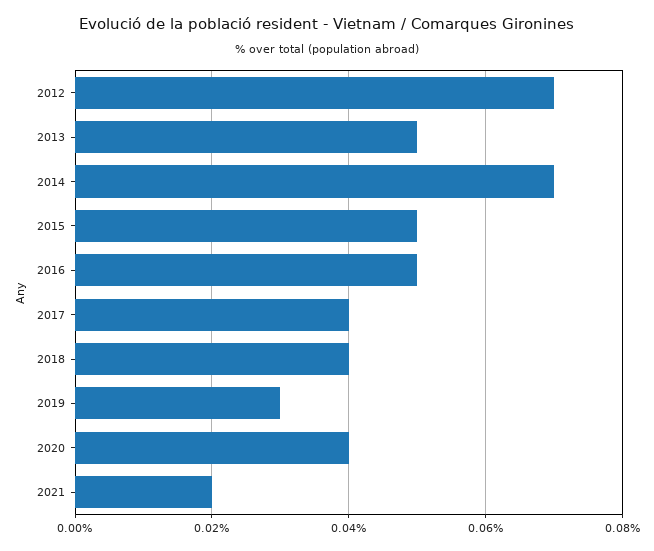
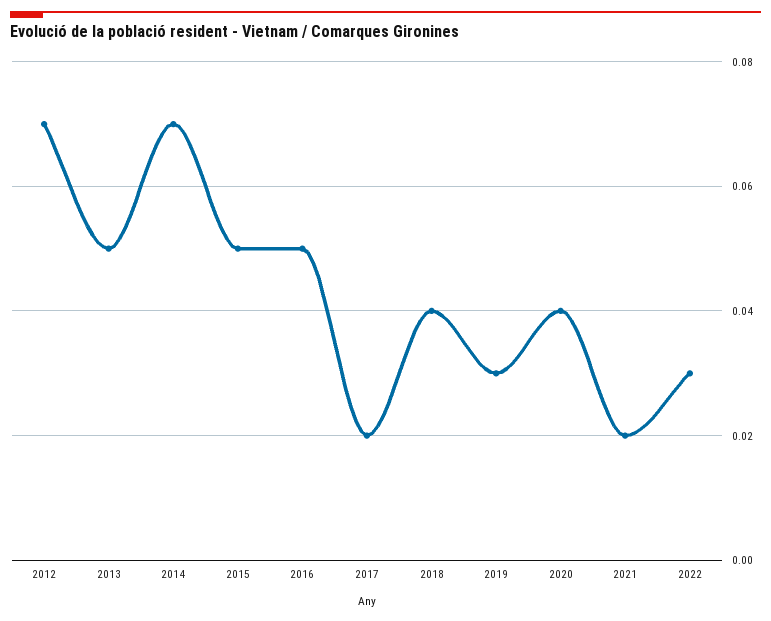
2017: 0.04 -> 0.02
2022: none -> 0.03

